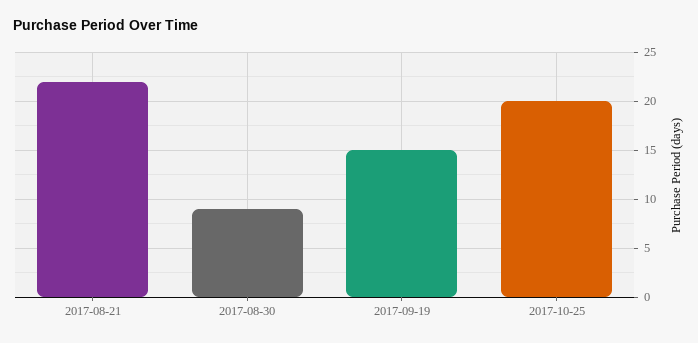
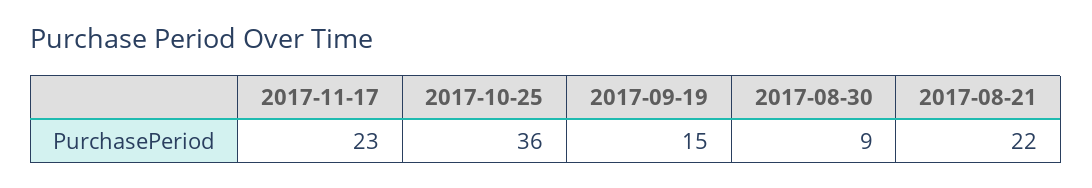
2017-10-25: 20 -> 36
2017-11-17: none -> 23

